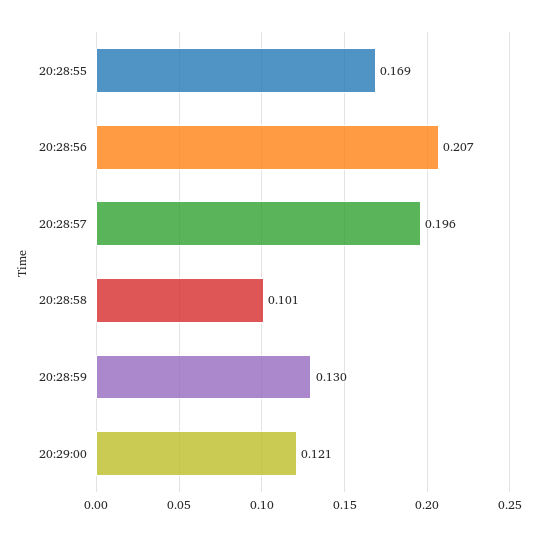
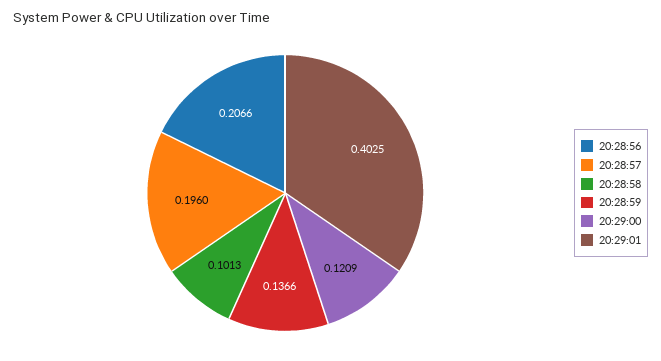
20:28:55: 0.169 -> none
20:28:59: 0.13 -> 0.1366
20:29:01: none -> 0.4025

